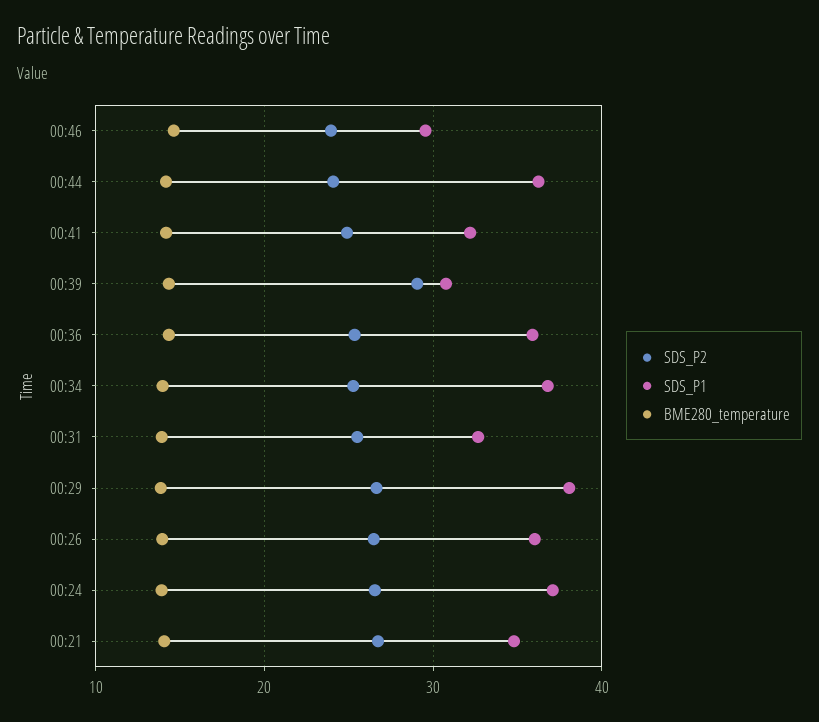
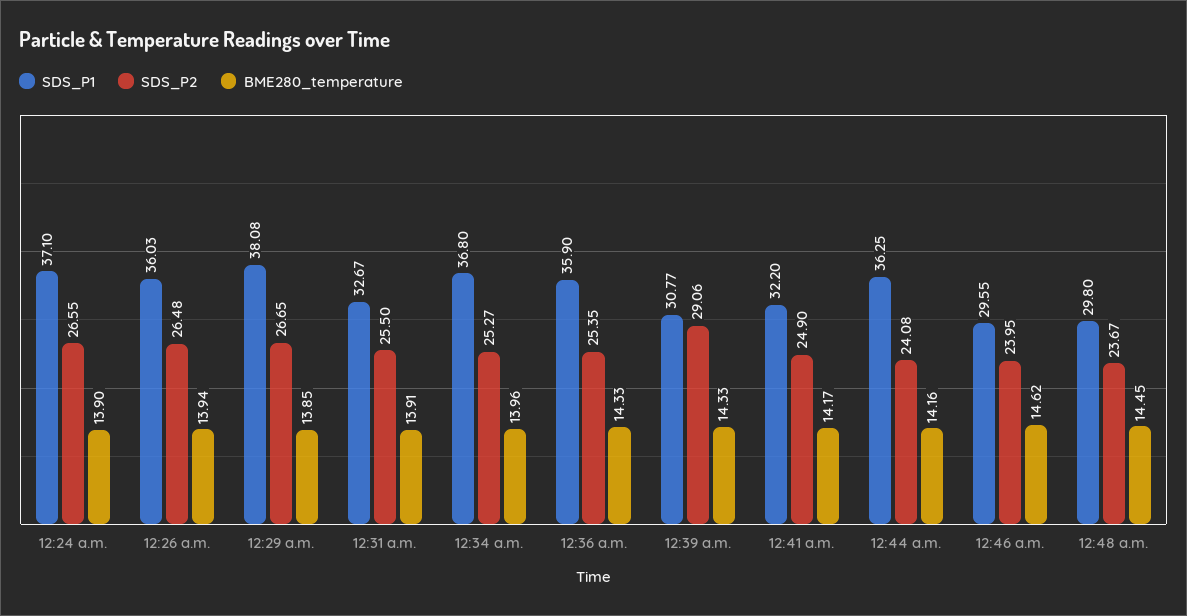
SDS_P2, 00:21: 27 -> none
SDS_P1, 00:21: 35 -> none
BME280_temperature, 00:21: 14 -> none
SDS_P1, 12:48 a.m.: none -> 29.8
SDS_P2, 12:48 a.m.: none -> 23.67
BME280_temperature, 12:48 a.m.: none -> 14.45

